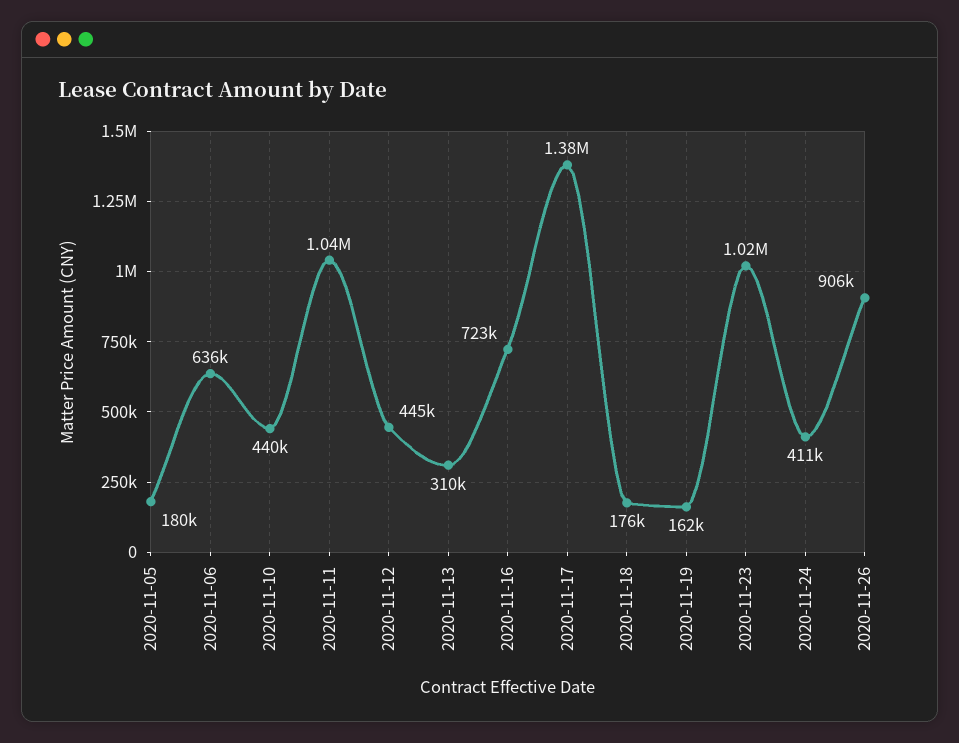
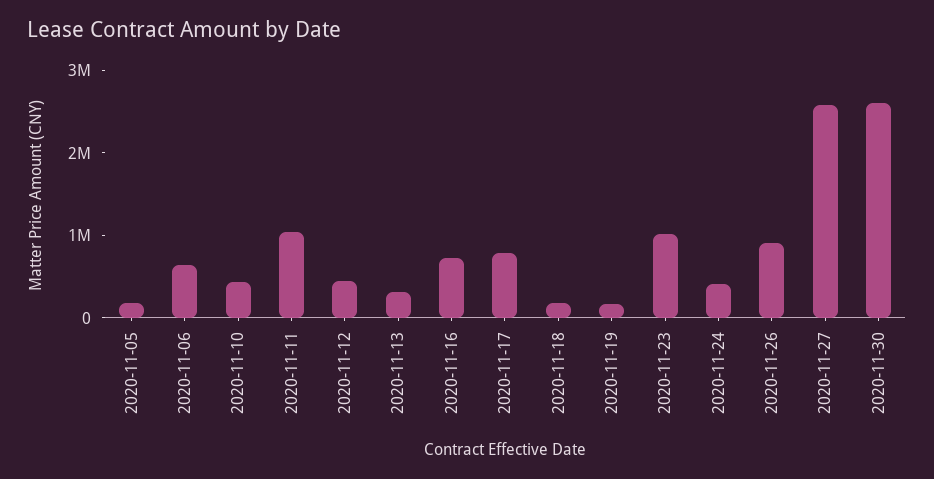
2020-11-17: 1380000 -> 800000
2020-11-27: none -> 2600000
2020-11-30: none -> 2600000

